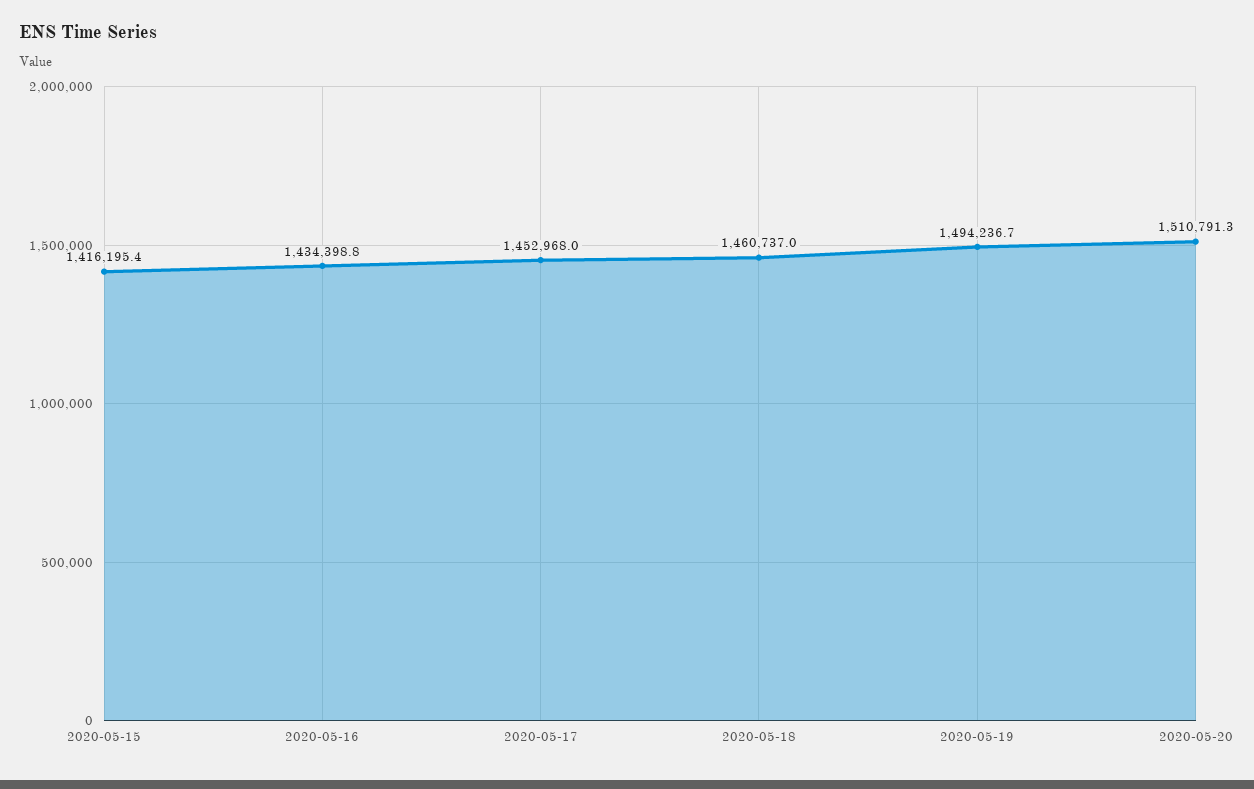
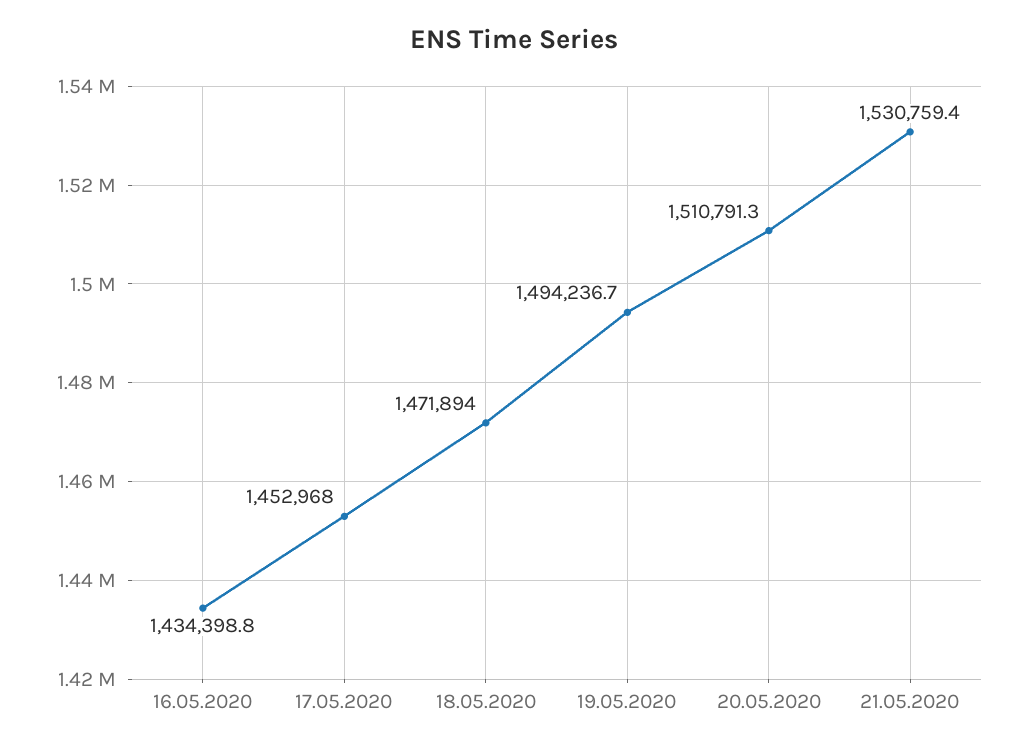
2020-05-15: 1416195.4 -> none
2020-05-18: 1460737 -> 1471894
21.05.2020: none -> 1530759.4

